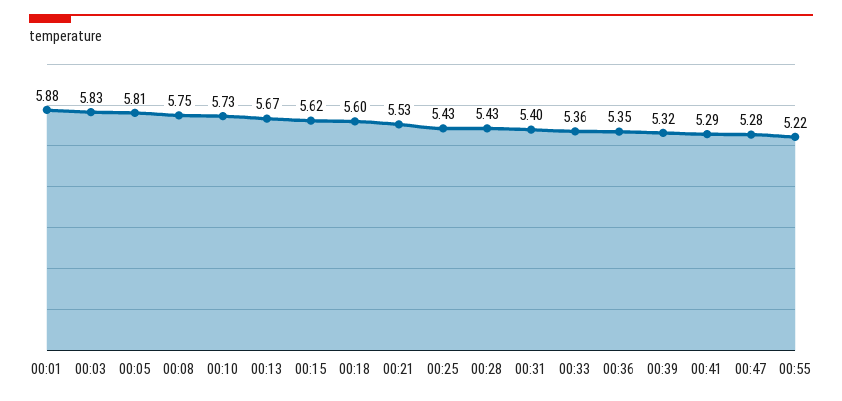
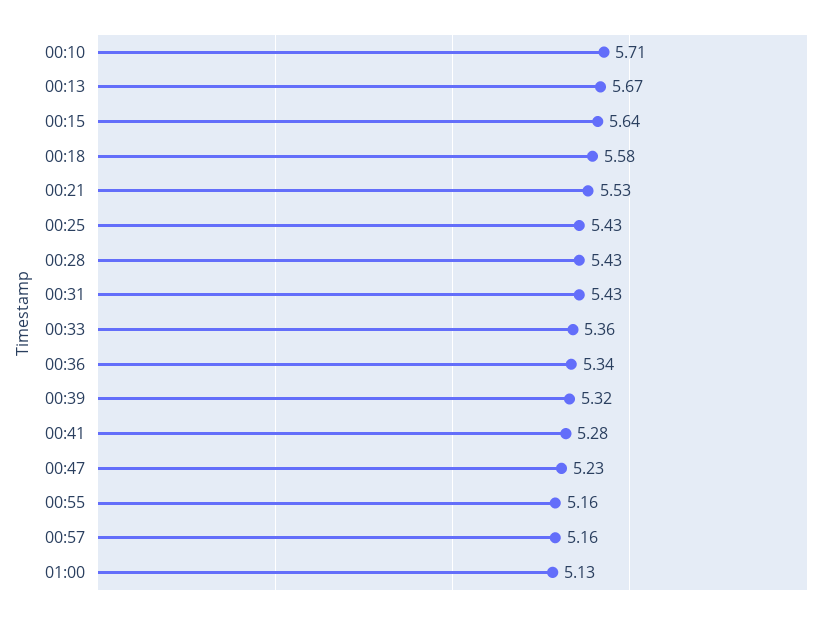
00:01: 5.88 -> none
00:03: 5.83 -> none
00:05: 5.81 -> none
00:08: 5.75 -> none
00:10: 5.73 -> 5.71
00:15: 5.62 -> 5.64
00:18: 5.6 -> 5.58
00:31: 5.4 -> 5.43
00:36: 5.35 -> 5.34
00:41: 5.29 -> 5.28
00:47: 5.28 -> 5.23
00:55: 5.22 -> 5.16
00:57: none -> 5.16
01:00: none -> 5.13

